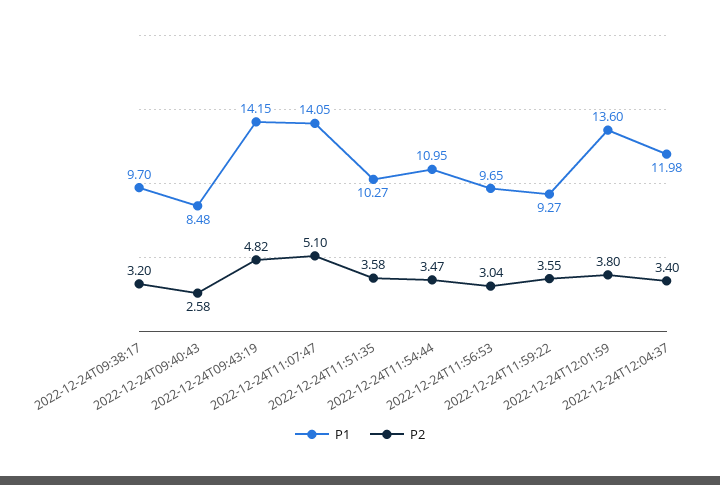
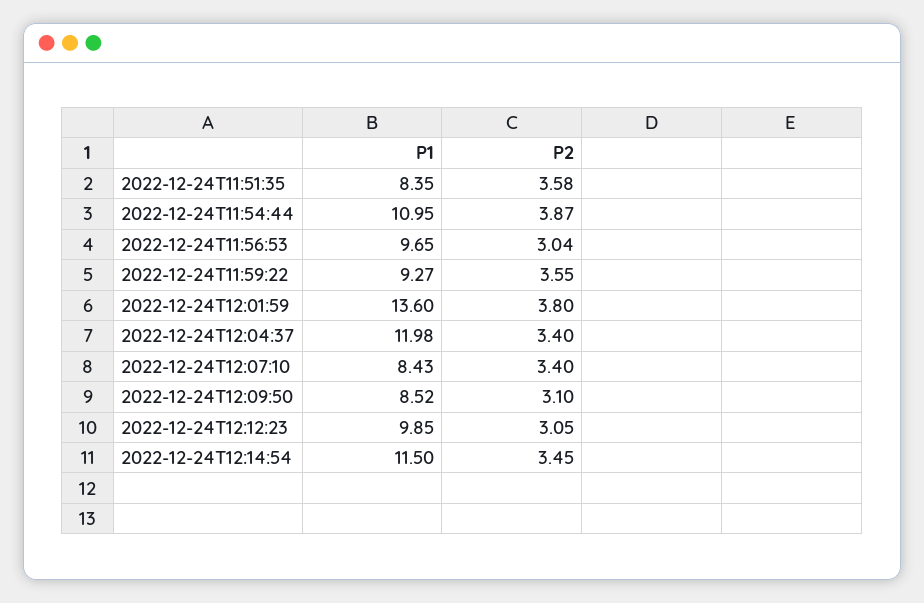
P1, 2022-12-24T09:38:17: 9.7 -> none
P2, 2022-12-24T09:38:17: 3.2 -> none
P1, 2022-12-24T09:40:43: 8.48 -> none
P2, 2022-12-24T09:40:43: 2.58 -> none
P1, 2022-12-24T09:43:19: 14.15 -> none
P2, 2022-12-24T09:43:19: 4.82 -> none
P1, 2022-12-24T11:07:47: 14.05 -> none
P2, 2022-12-24T11:07:47: 5.1 -> none
P1, 2022-12-24T11:51:35: 10.27 -> 8.35
P2, 2022-12-24T11:54:44: 3.47 -> 3.87
P1, 2022-12-24T12:07:10: none -> 8.43
P2, 2022-12-24T12:07:10: none -> 3.4
P1, 2022-12-24T12:09:50: none -> 8.52
P2, 2022-12-24T12:09:50: none -> 3.1
P1, 2022-12-24T12:12:23: none -> 9.85
P2, 2022-12-24T12:12:23: none -> 3.05
P1, 2022-12-24T12:14:54: none -> 11.5
P2, 2022-12-24T12:14:54: none -> 3.45

